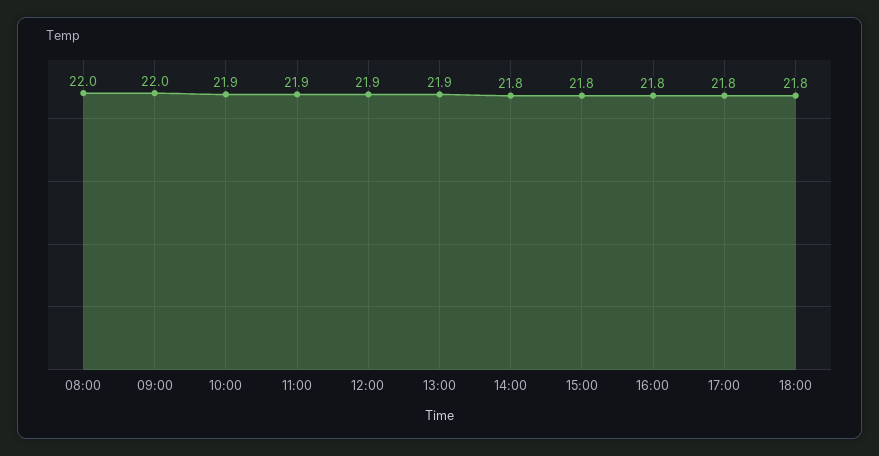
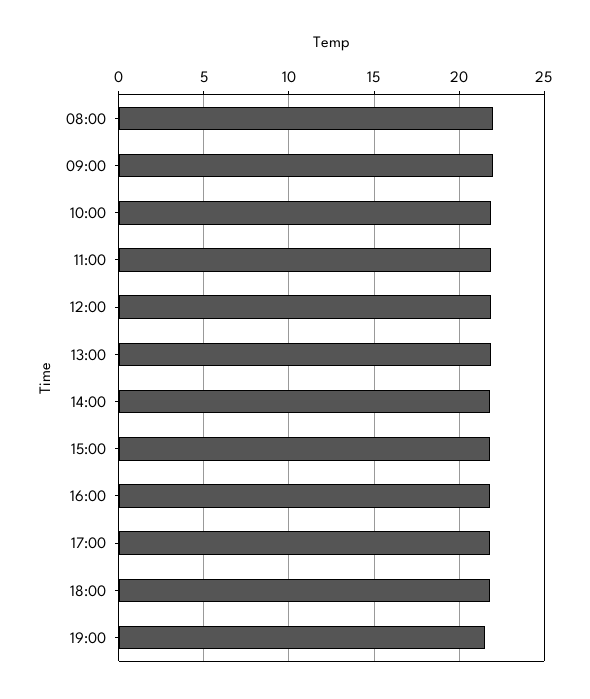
19:00: none -> 21.5

